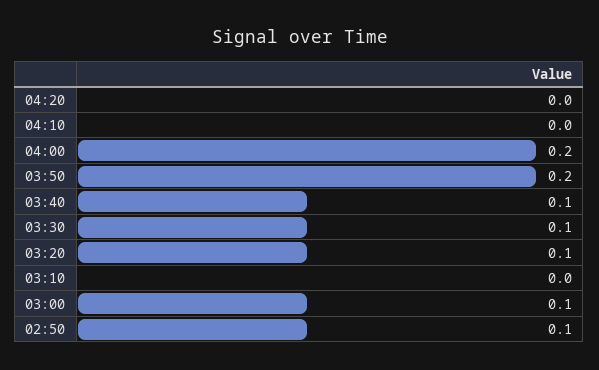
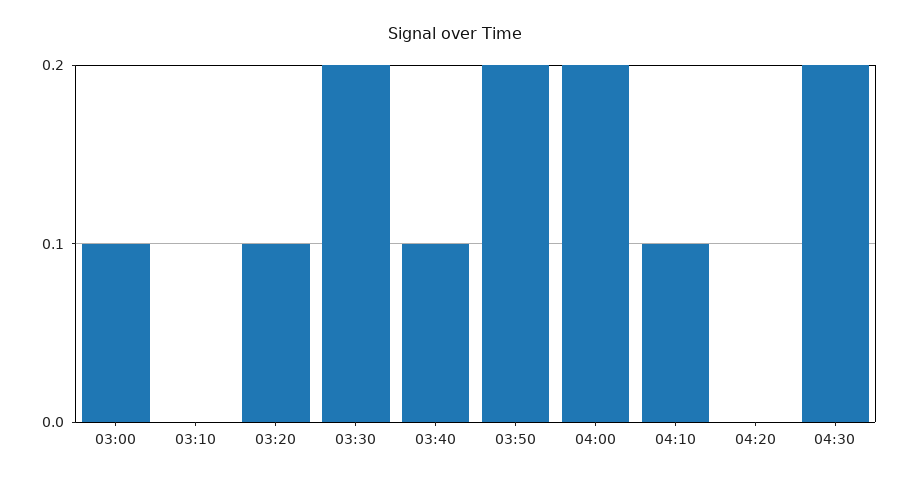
04:10: 0 -> 0.1
03:30: 0.1 -> 0.2
02:50: 0.1 -> none
04:30: none -> 0.2

